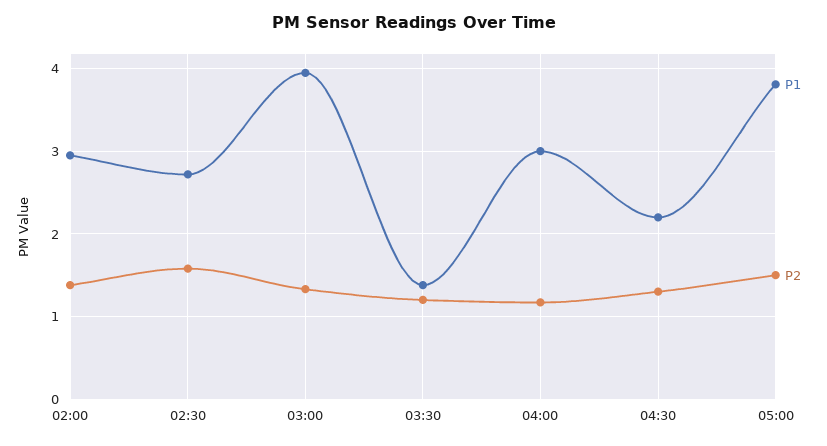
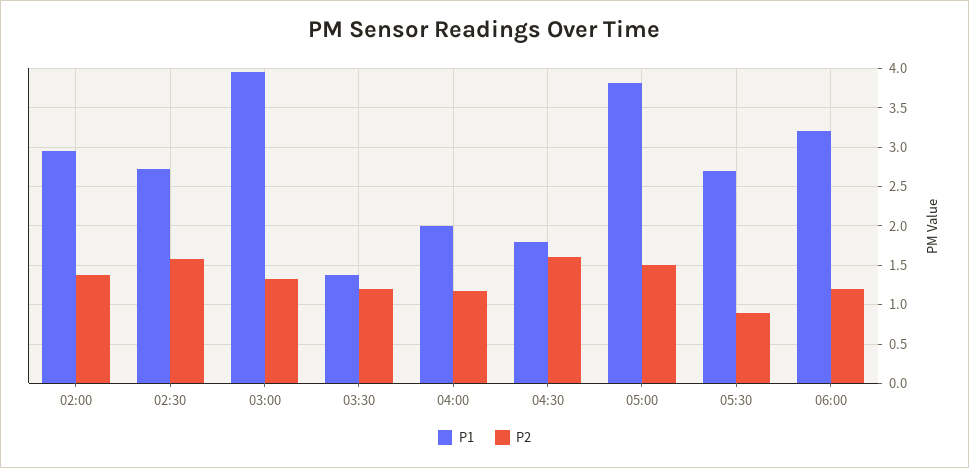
P1, 04:00: 3 -> 2
P1, 04:30: 2.2 -> 1.8
P2, 04:30: 1.3 -> 1.6
P1, 05:30: none -> 2.7
P2, 05:30: none -> 0.9
P1, 06:00: none -> 3.2
P2, 06:00: none -> 1.2

